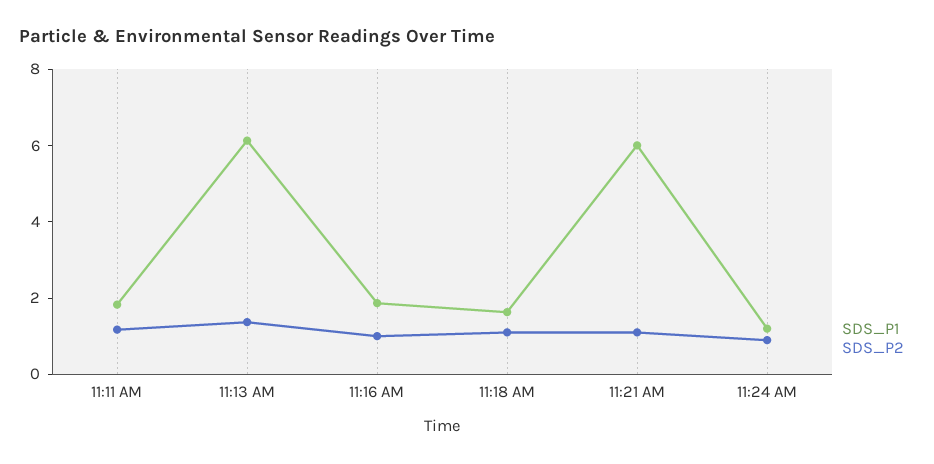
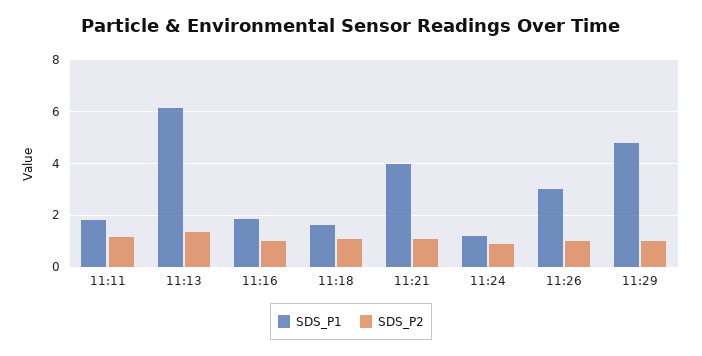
SDS_P1, 11:21 AM: 6 -> 4
SDS_P1, 11:26: none -> 3
SDS_P2, 11:26: none -> 1
SDS_P1, 11:29: none -> 4.75
SDS_P2, 11:29: none -> 1

